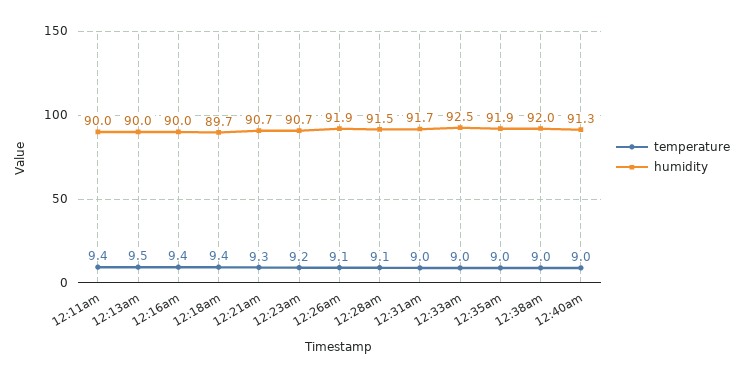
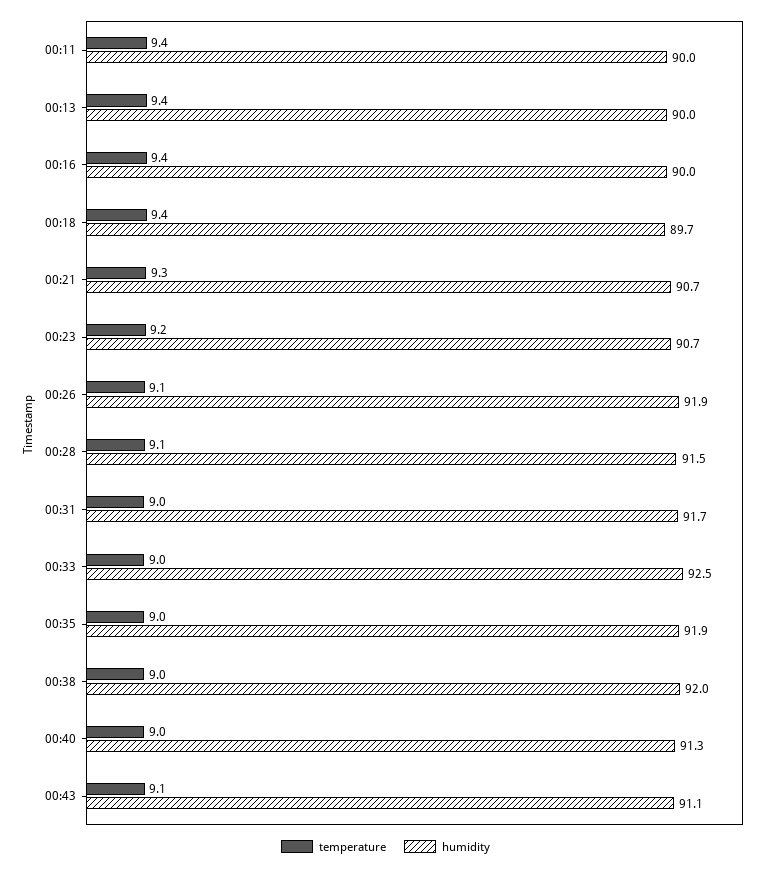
temperature, 12:13am: 9.5 -> 9.4
temperature, 00:43: none -> 9.1
humidity, 00:43: none -> 91.1

